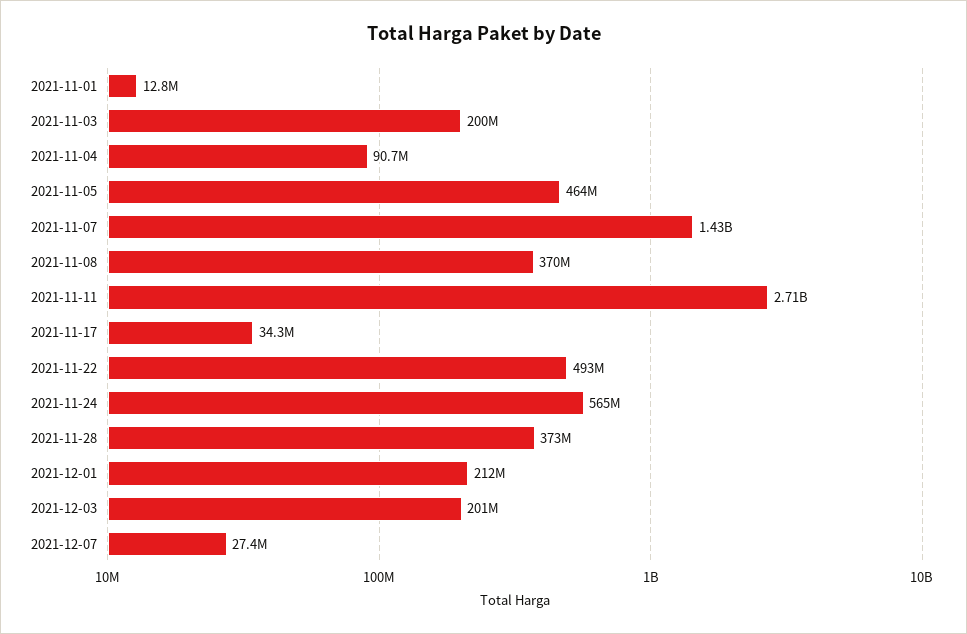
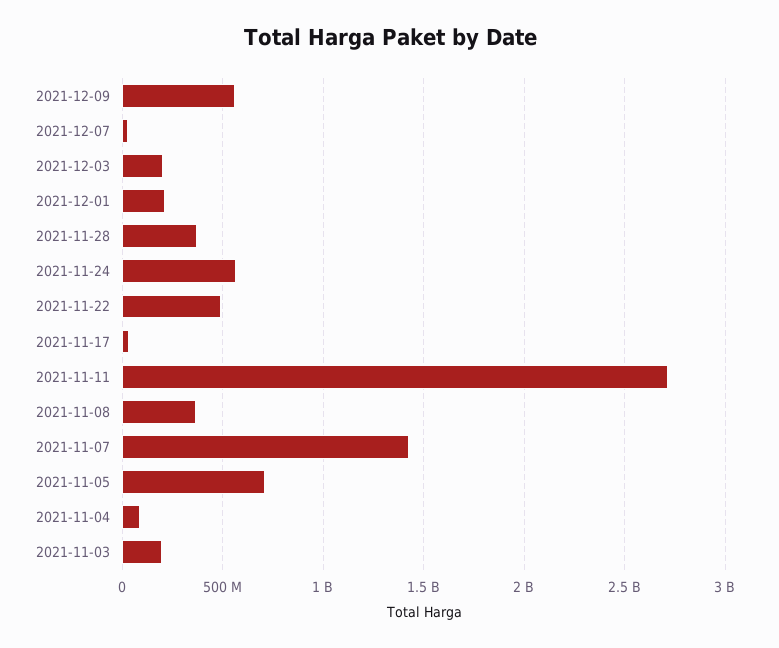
2021-11-01: 12800000 -> none
2021-11-05: 464000000 -> 700000000
2021-12-09: none -> 550000000

